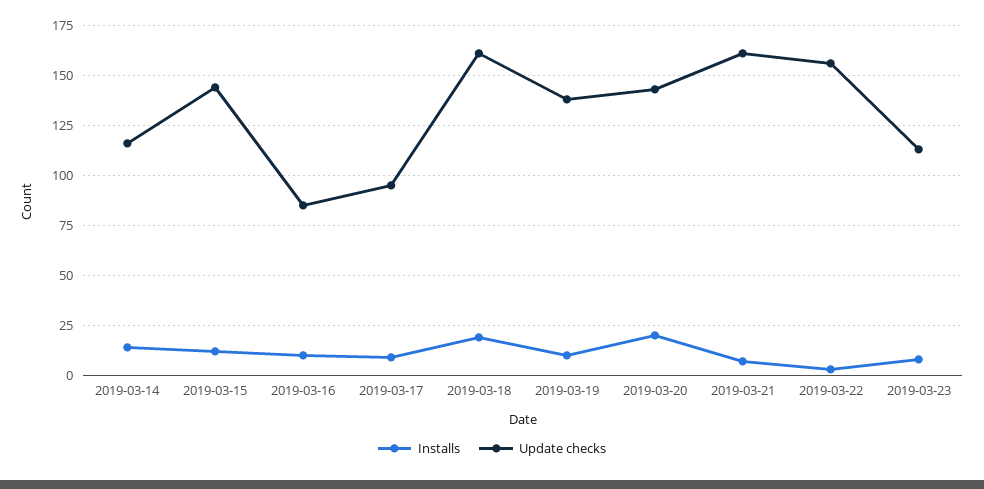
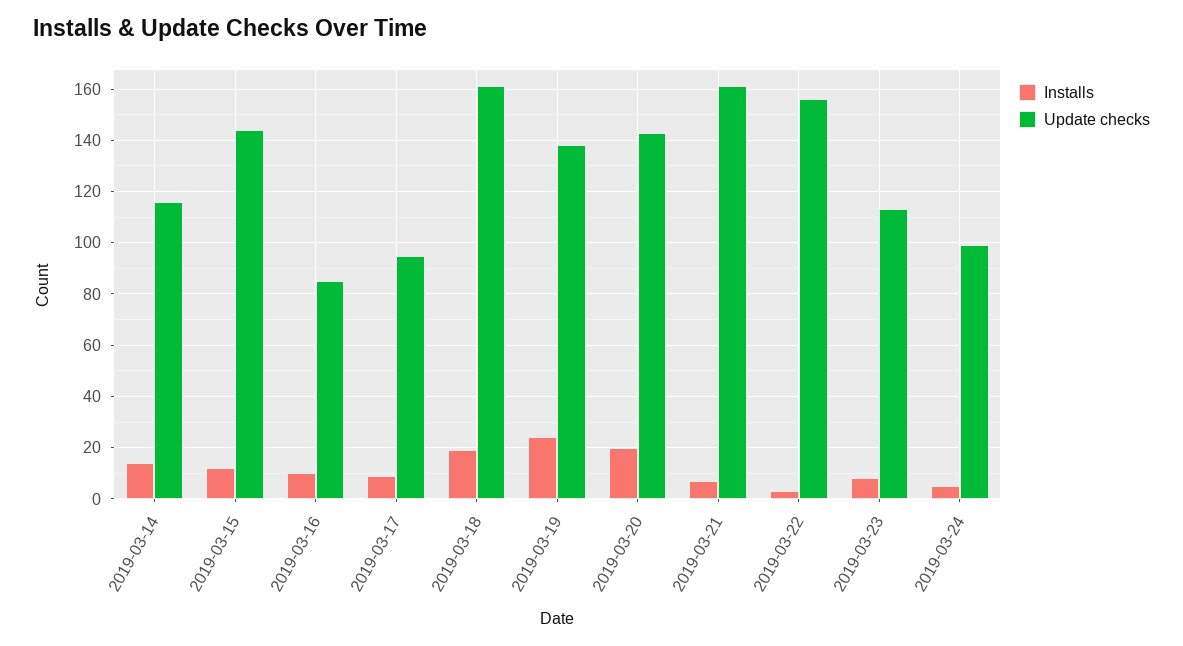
Installs, 2019-03-19: 10 -> 25
Installs, 2019-03-24: none -> 5
Update checks, 2019-03-24: none -> 100

